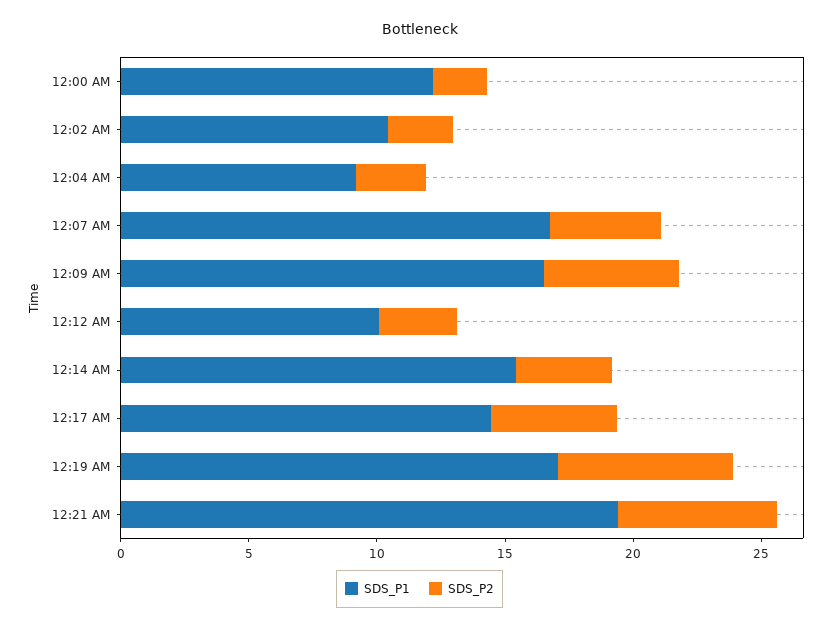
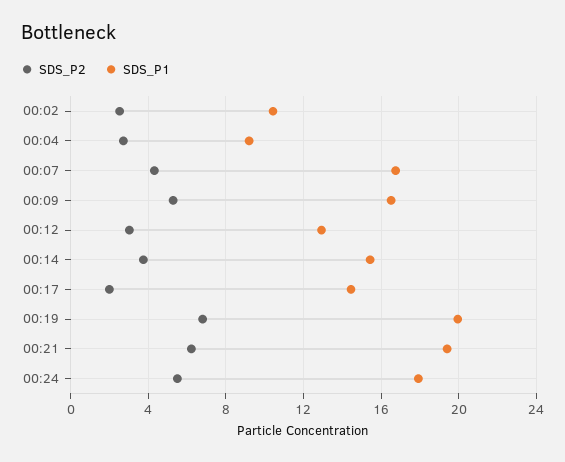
SDS_P1, 12:00 AM: 12 -> none
SDS_P2, 12:00 AM: 2 -> none
SDS_P1, 12:12 AM: 10 -> 13
SDS_P2, 12:17 AM: 5 -> 2
SDS_P1, 12:19 AM: 17 -> 20
SDS_P2, 00:24: none -> 5.5
SDS_P1, 00:24: none -> 18

